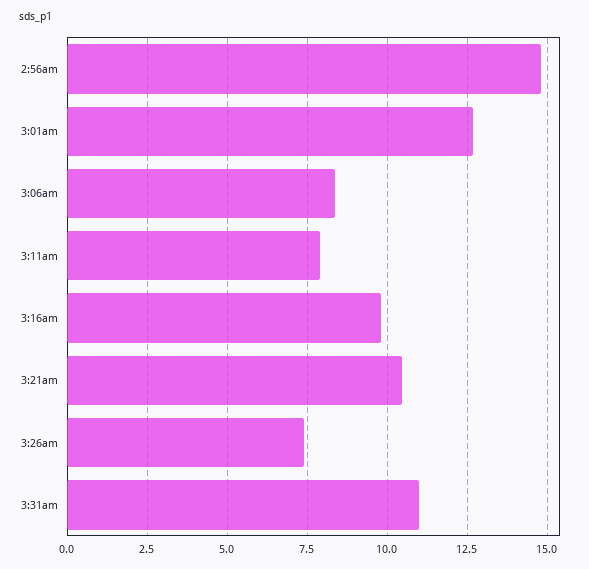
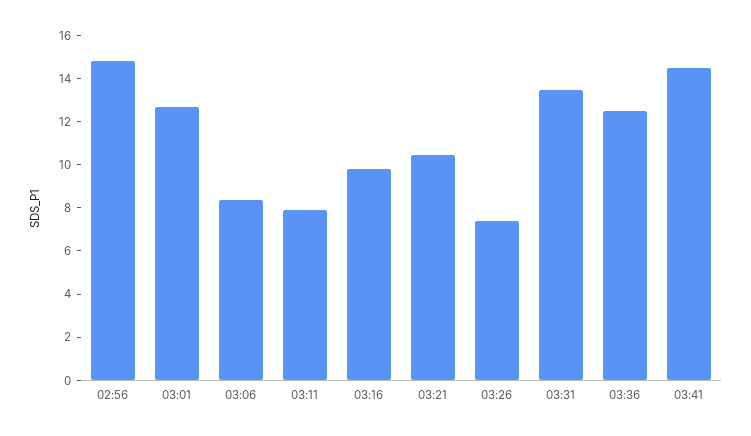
3:31am: 11 -> 13.5
03:36: none -> 12.5
03:41: none -> 14.5

